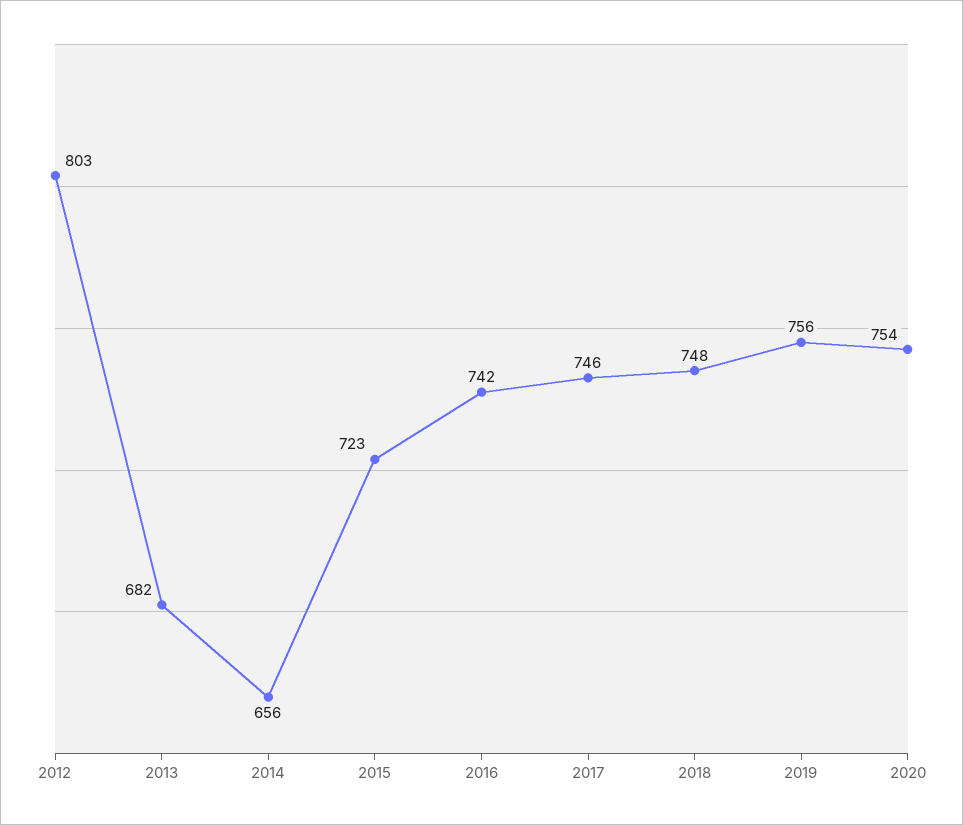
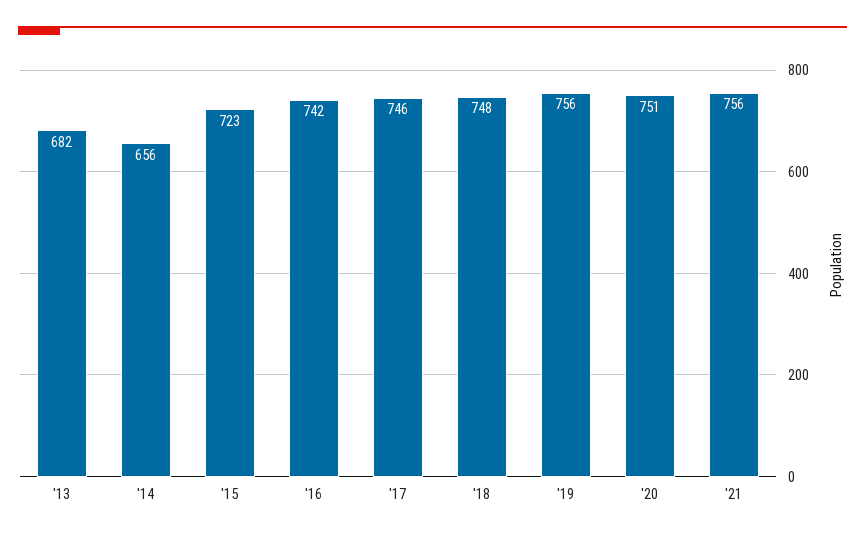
2012: 803 -> none
2020: 754 -> 751
'21: none -> 756

